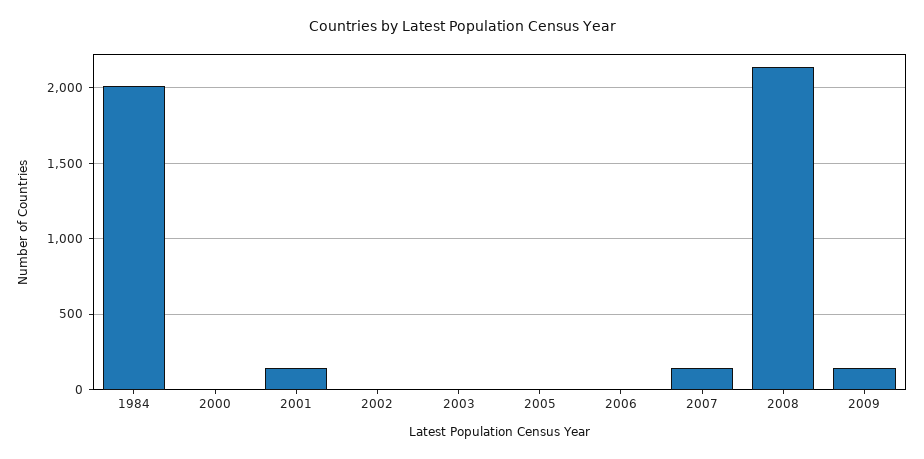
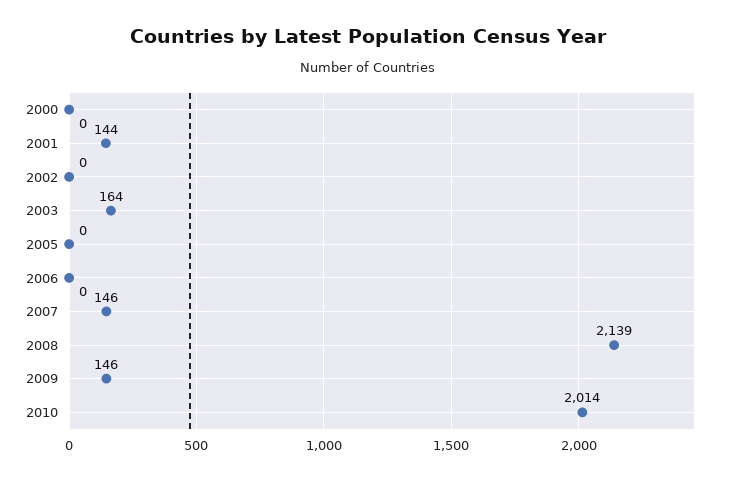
1984: 2000 -> none
2003: 0 -> 164
2010: none -> 2014

